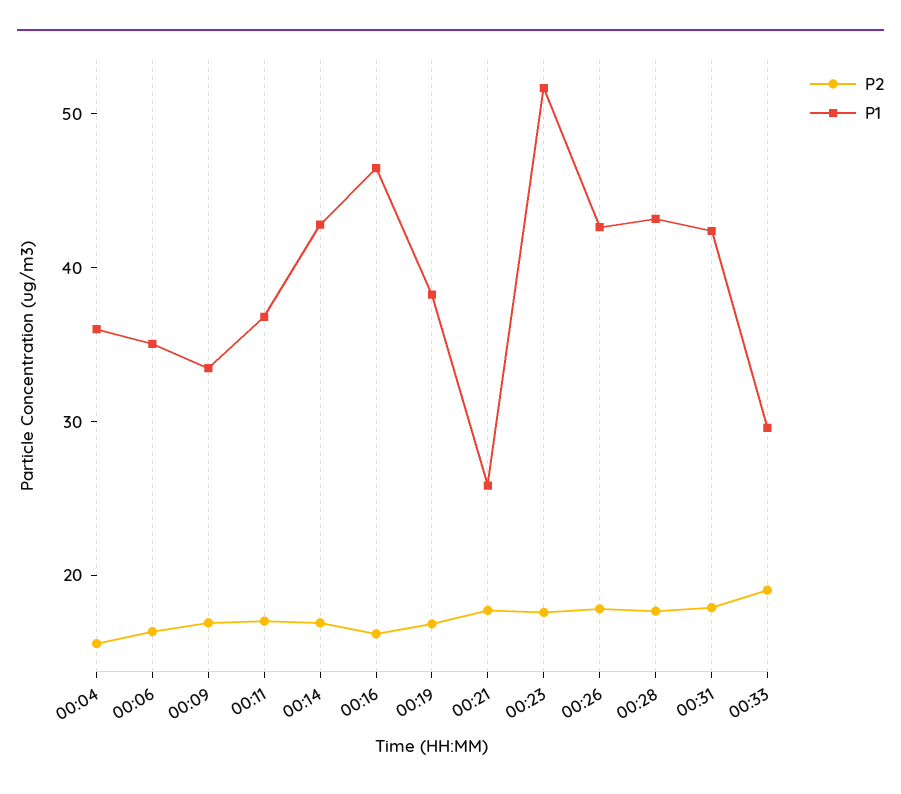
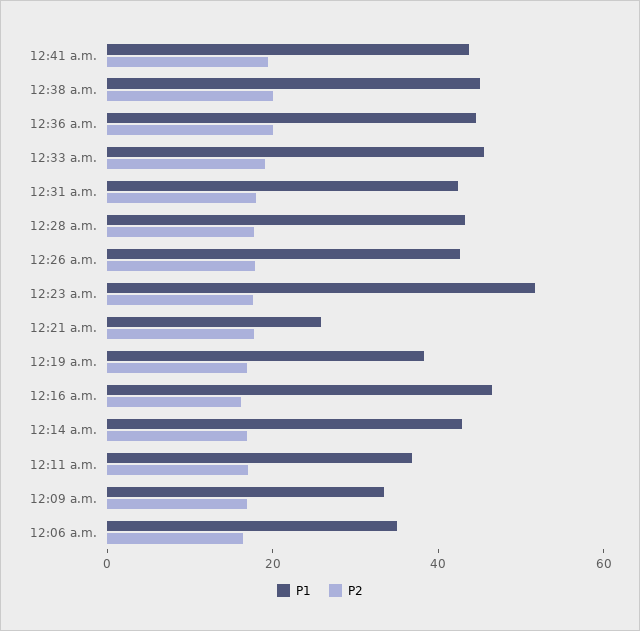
P2, 00:04: 16 -> none
P1, 00:04: 36 -> none
P1, 00:33: 30 -> 45
P1, 12:41 a.m.: none -> 45
P2, 12:41 a.m.: none -> 20
P1, 12:38 a.m.: none -> 45
P2, 12:38 a.m.: none -> 20
P1, 12:36 a.m.: none -> 45
P2, 12:36 a.m.: none -> 20

